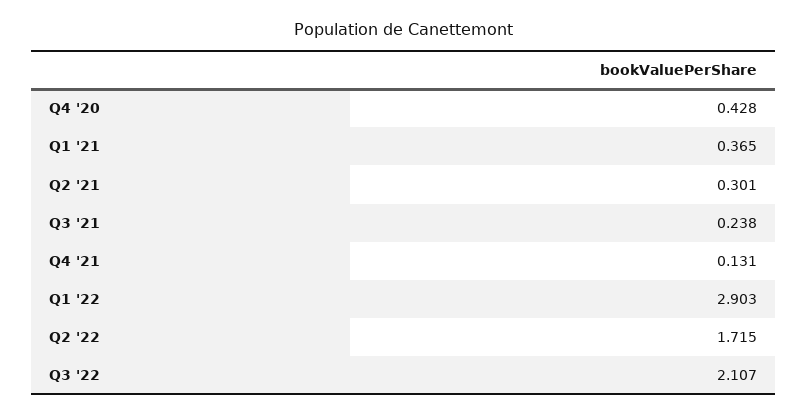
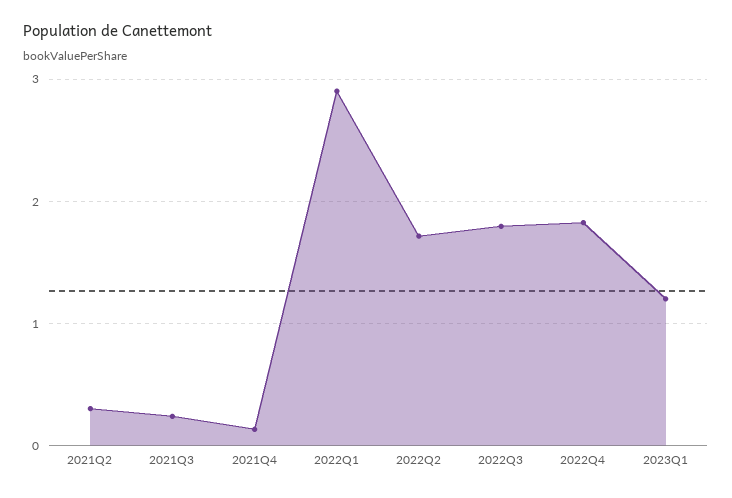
Q4 '20: 0.428 -> none
Q1 '21: 0.365 -> none
Q3 '22: 2.107 -> 1.8
2022Q4: none -> 1.8
2023Q1: none -> 1.2

